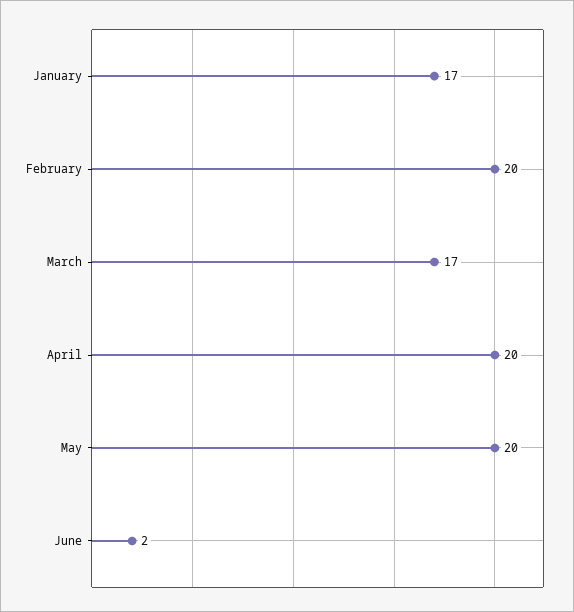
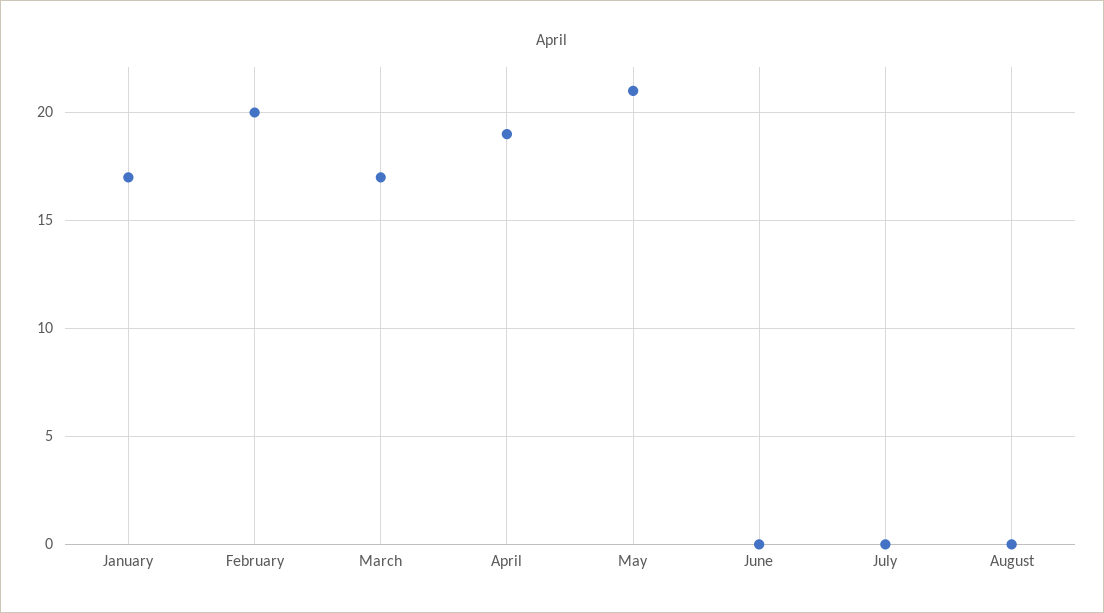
April: 20 -> 19
May: 20 -> 21
June: 2 -> 0
July: none -> 0
August: none -> 0

